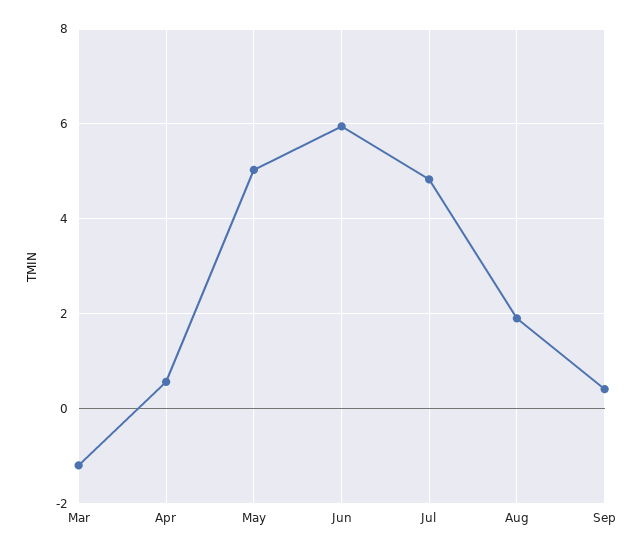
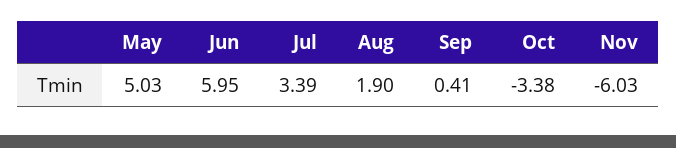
Mar: -1.2 -> none
Apr: 0.6 -> none
Jul: 4.8 -> 3.39
Oct: none -> -3.38
Nov: none -> -6.03

